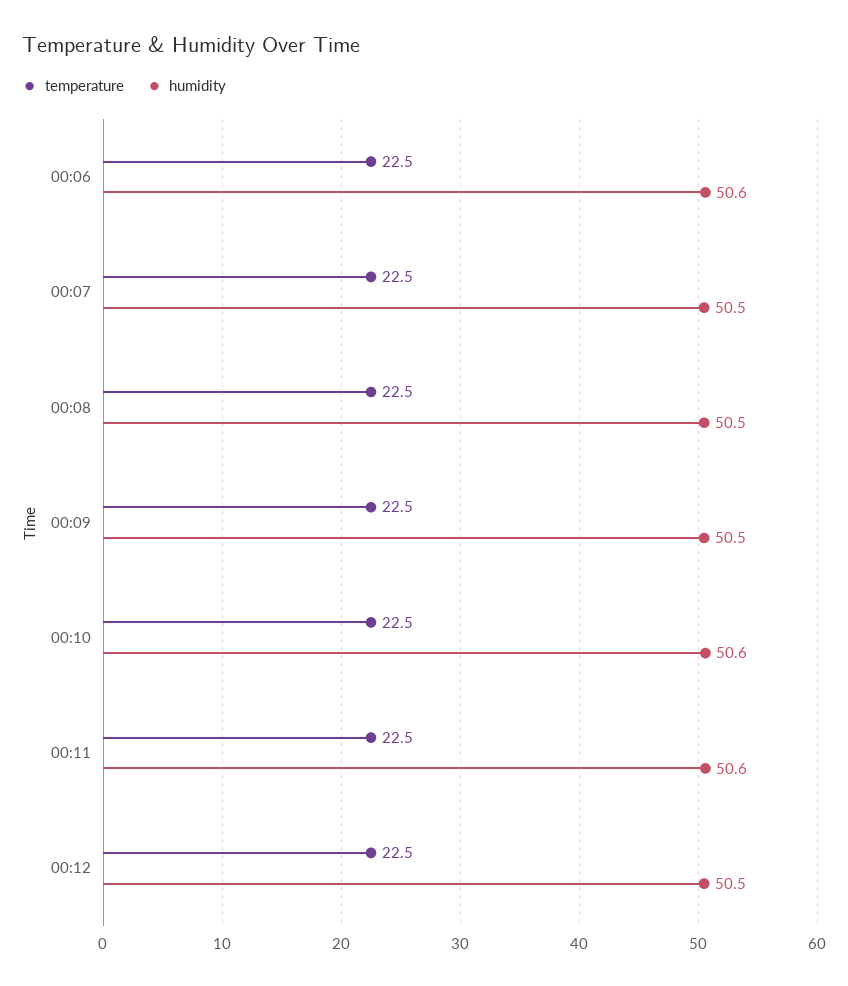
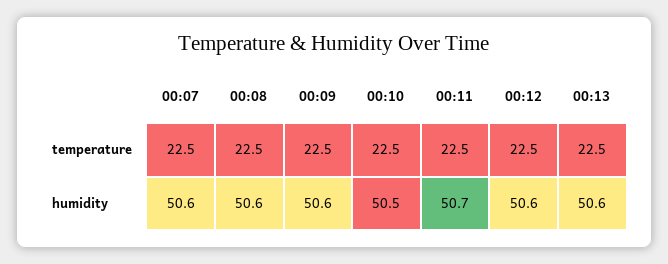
temperature, 00:06: 22.5 -> none
humidity, 00:06: 50.6 -> none
humidity, 00:07: 50.5 -> 50.6
humidity, 00:08: 50.5 -> 50.6
humidity, 00:09: 50.5 -> 50.6
humidity, 00:10: 50.6 -> 50.5
humidity, 00:11: 50.6 -> 50.7
humidity, 00:12: 50.5 -> 50.6
temperature, 00:13: none -> 22.5
humidity, 00:13: none -> 50.6

